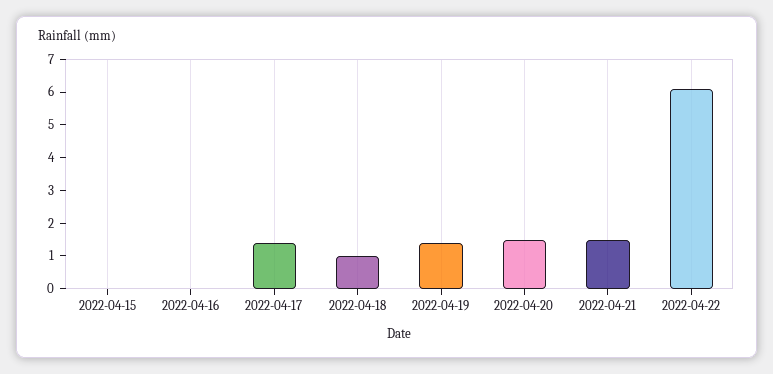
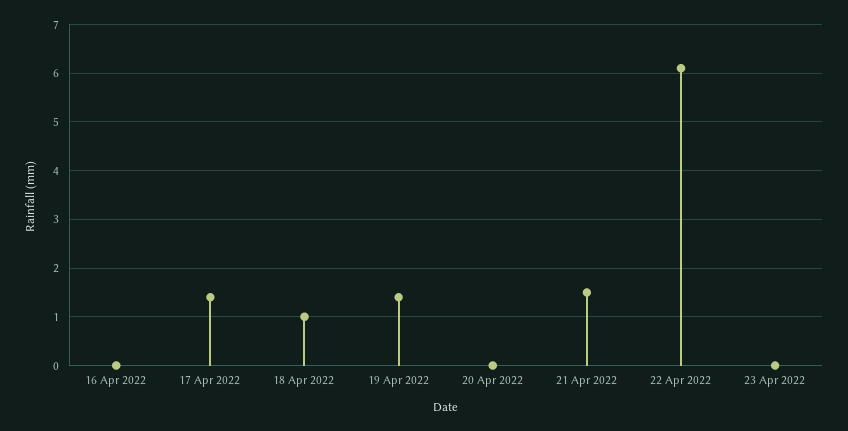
2022-04-15: 0 -> none
2022-04-20: 1.5 -> 0
23 Apr 2022: none -> 0

